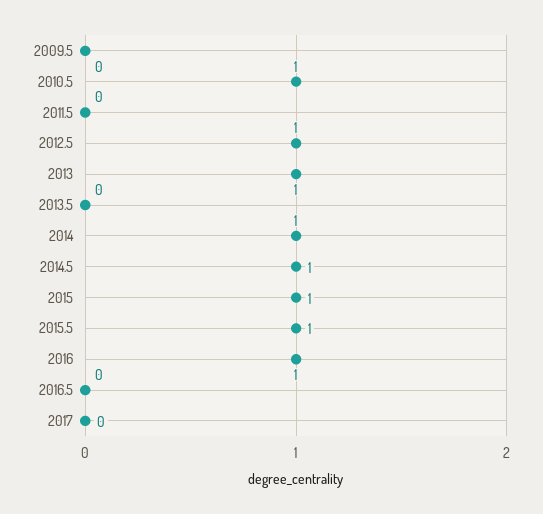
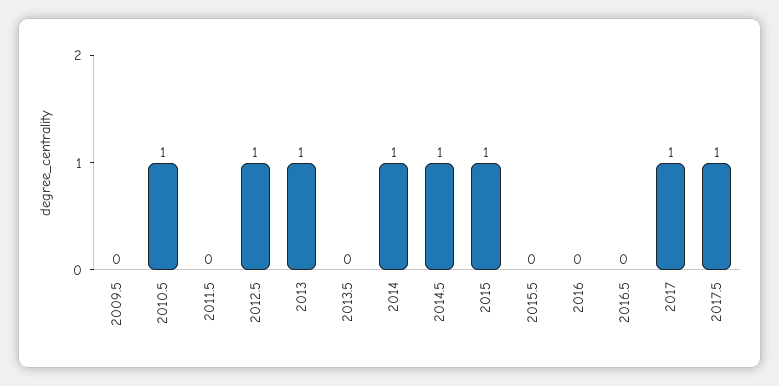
2015.5: 1 -> 0
2016: 1 -> 0
2017: 0 -> 1
2017.5: none -> 1

